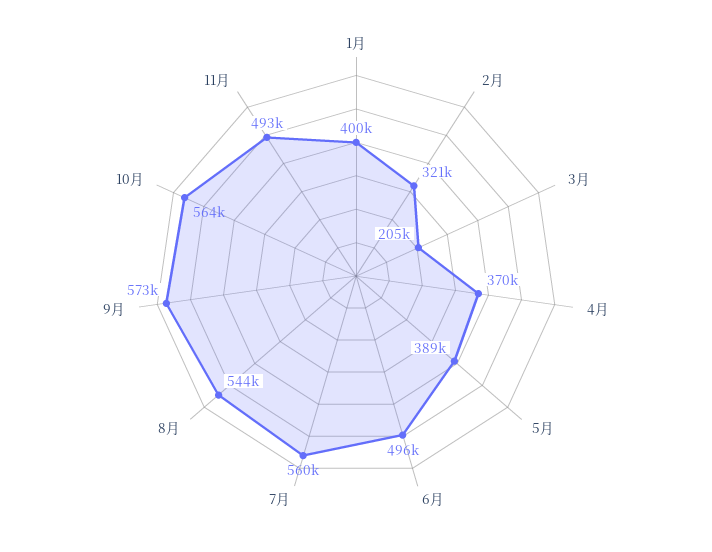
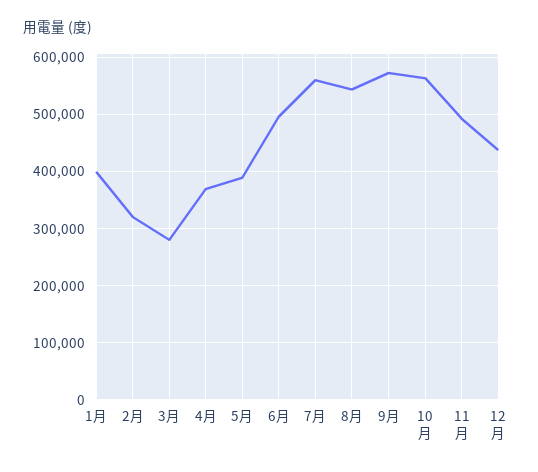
3月: 205000 -> 280000
12月: none -> 440000

